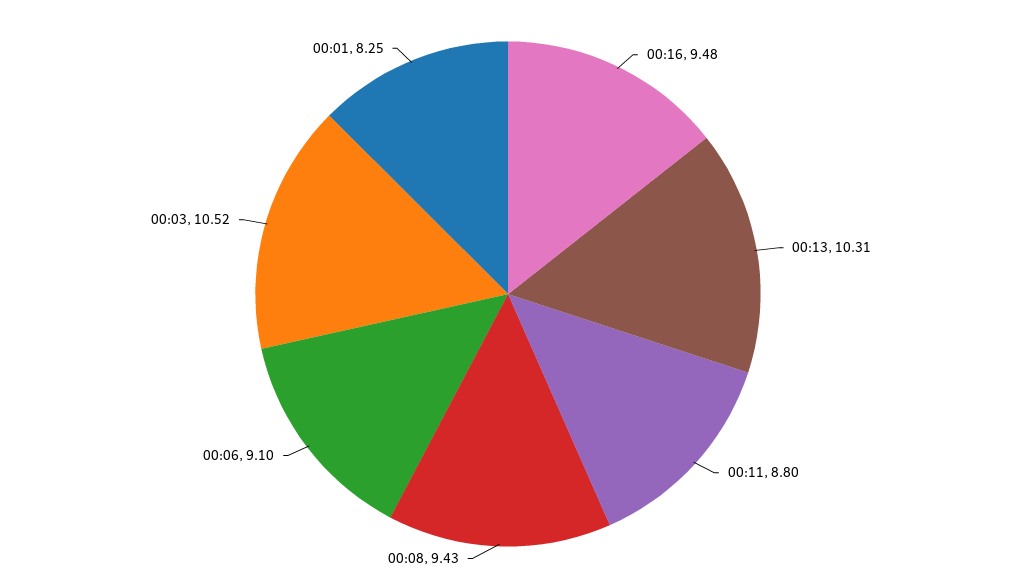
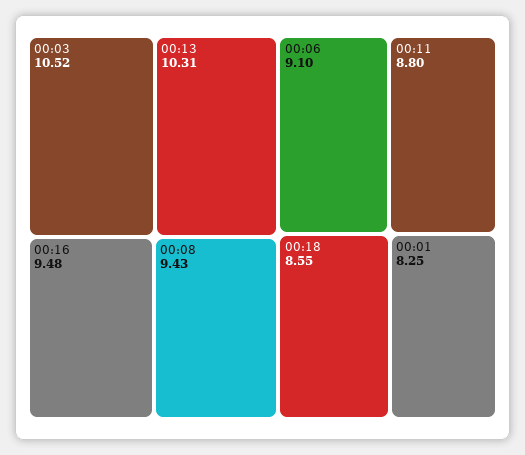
00:18: none -> 8.55

